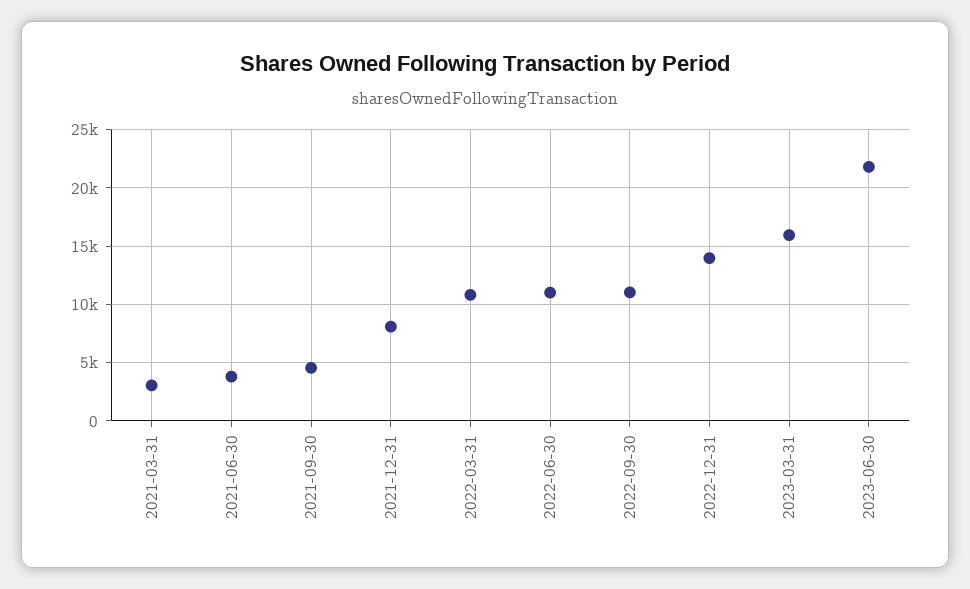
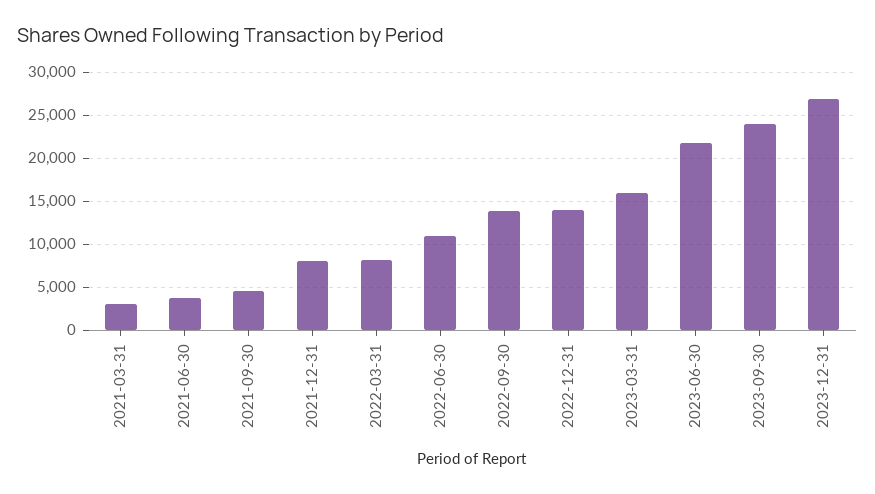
2022-03-31: 11000 -> 8000
2022-09-30: 11000 -> 14000
2023-09-30: none -> 24000
2023-12-31: none -> 27000

